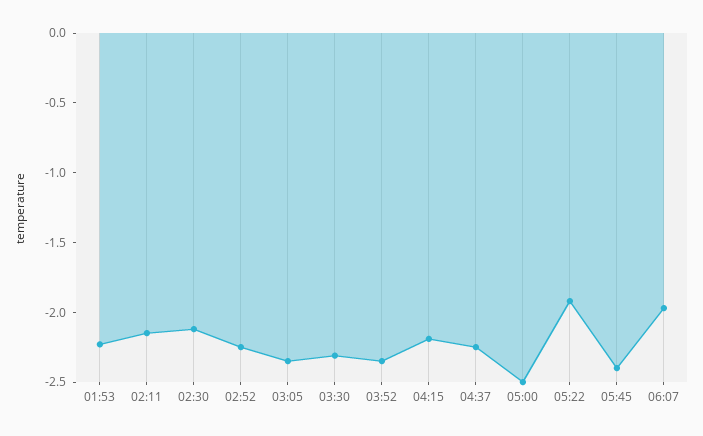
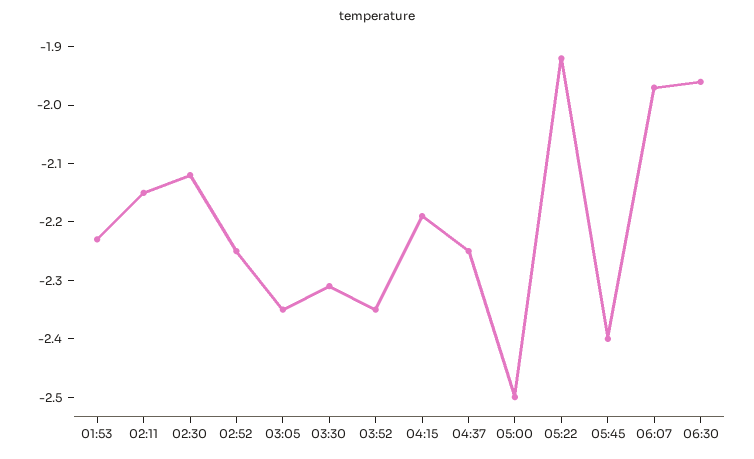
06:30: none -> -1.95

